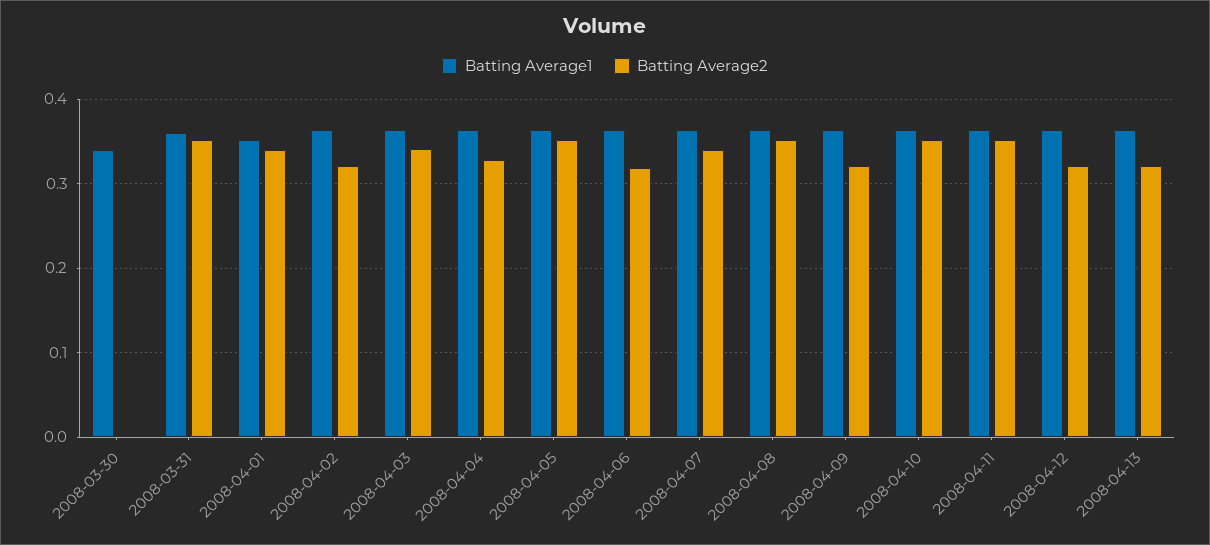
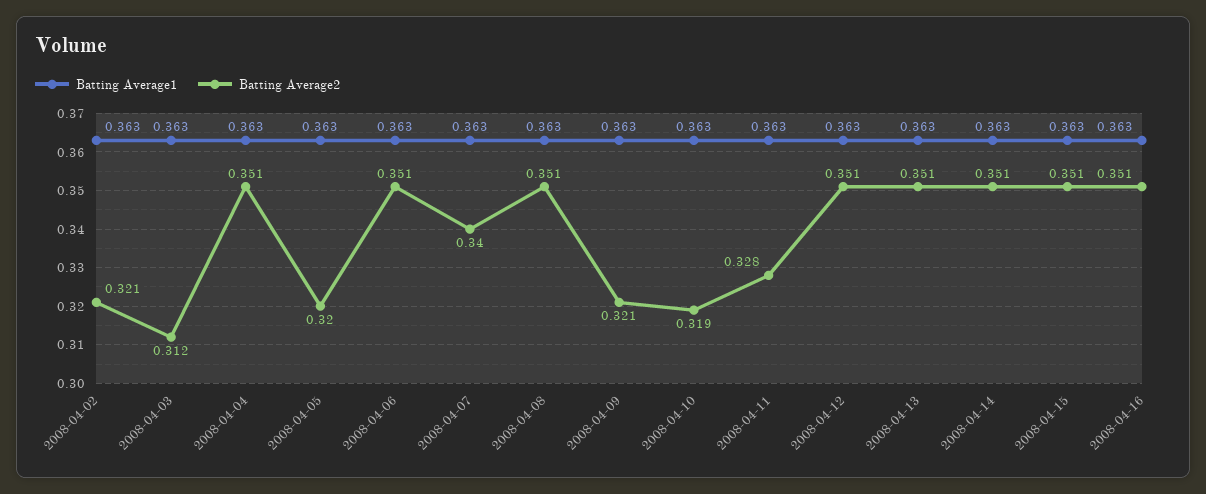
Batting Average1, 2008-03-30: 0.34 -> none
Batting Average2, 2008-03-30: 0 -> none
Batting Average1, 2008-03-31: 0.36 -> none
Batting Average2, 2008-03-31: 0.35 -> none
Batting Average1, 2008-04-01: 0.35 -> none
Batting Average2, 2008-04-01: 0.34 -> none
Batting Average2, 2008-04-03: 0.34 -> 0.312
Batting Average2, 2008-04-04: 0.33 -> 0.351
Batting Average2, 2008-04-05: 0.35 -> 0.32
Batting Average2, 2008-04-06: 0.32 -> 0.351
Batting Average2, 2008-04-10: 0.35 -> 0.319
Batting Average2, 2008-04-11: 0.35 -> 0.328
Batting Average2, 2008-04-12: 0.32 -> 0.351
Batting Average2, 2008-04-13: 0.32 -> 0.351
Batting Average1, 2008-04-14: none -> 0.363
Batting Average2, 2008-04-14: none -> 0.351
Batting Average1, 2008-04-15: none -> 0.363
Batting Average2, 2008-04-15: none -> 0.351
Batting Average1, 2008-04-16: none -> 0.363
Batting Average2, 2008-04-16: none -> 0.351

